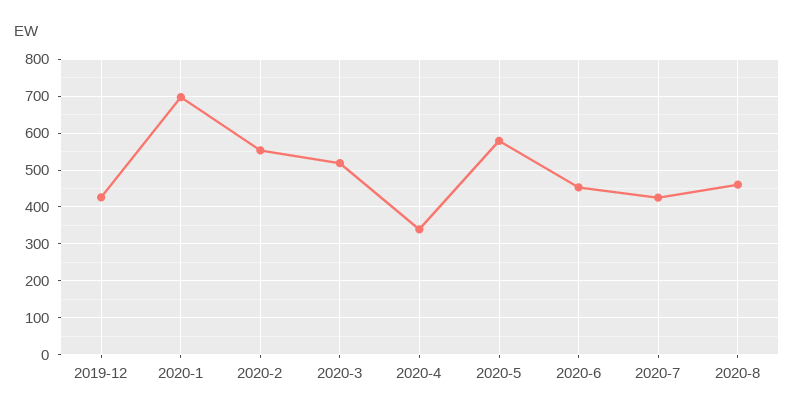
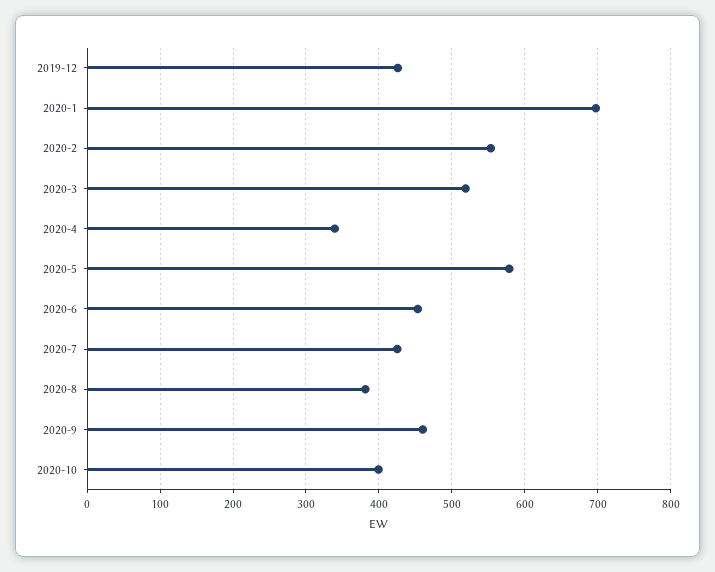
2020-8: 460 -> 380
2020-9: none -> 460
2020-10: none -> 400

